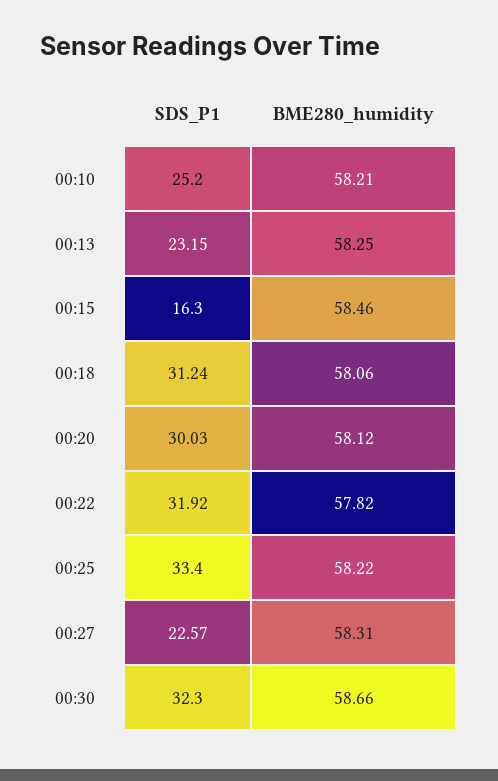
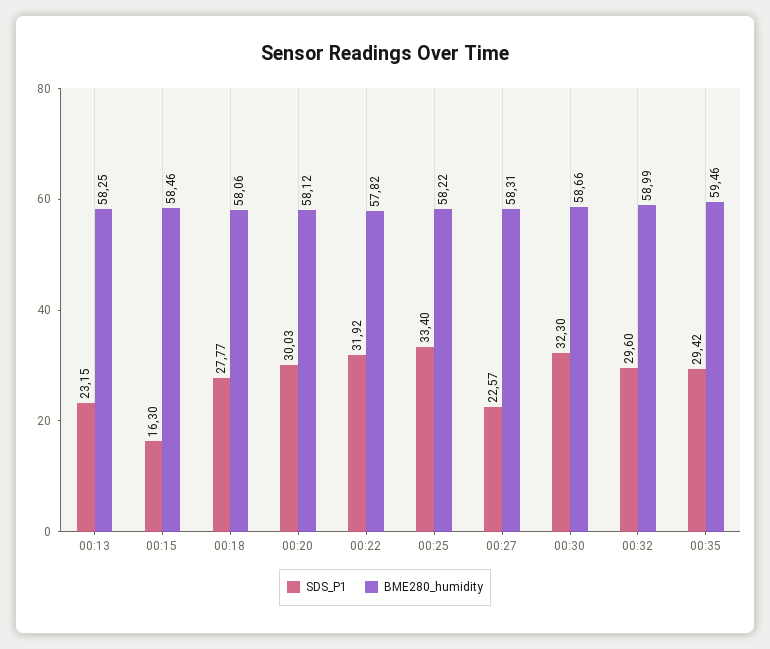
SDS_P1, 00:10: 25.2 -> none
BME280_humidity, 00:10: 58.21 -> none
SDS_P1, 00:18: 31.24 -> 27.77
SDS_P1, 00:32: none -> 29.6
BME280_humidity, 00:32: none -> 58.99
SDS_P1, 00:35: none -> 29.42
BME280_humidity, 00:35: none -> 59.46

